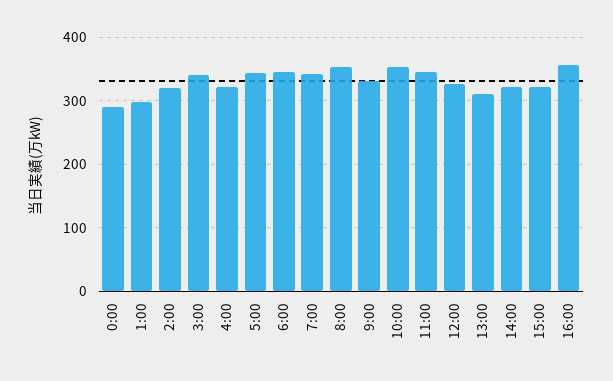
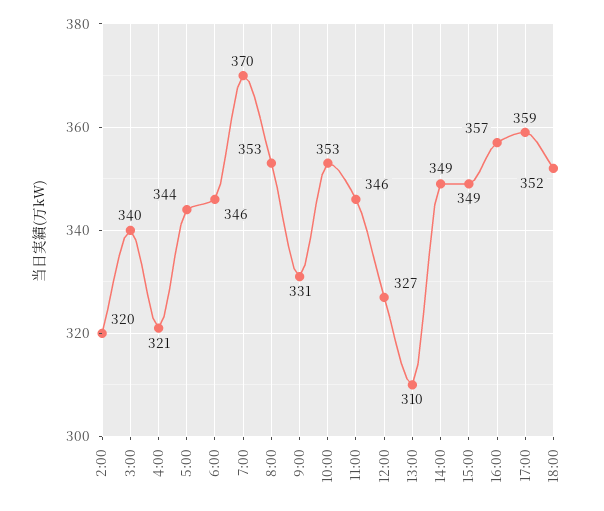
0:00: 290 -> none
1:00: 300 -> none
7:00: 340 -> 370
14:00: 320 -> 349
15:00: 320 -> 349
17:00: none -> 359
18:00: none -> 352

